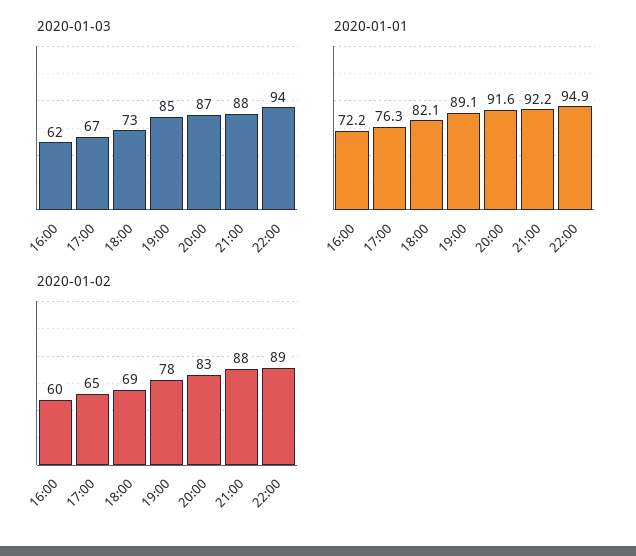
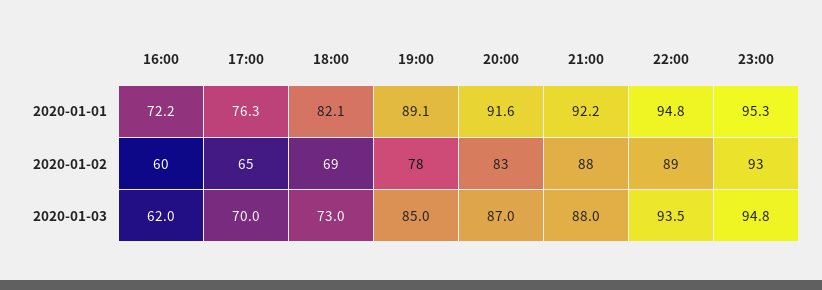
2020-01-03, 17:00: 67 -> 70
2020-01-01, 22:00: 94.9 -> 94.8
2020-01-01, 23:00: none -> 95.3
2020-01-02, 23:00: none -> 93
2020-01-03, 23:00: none -> 94.8

